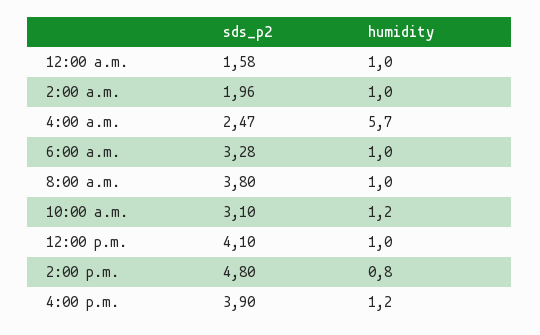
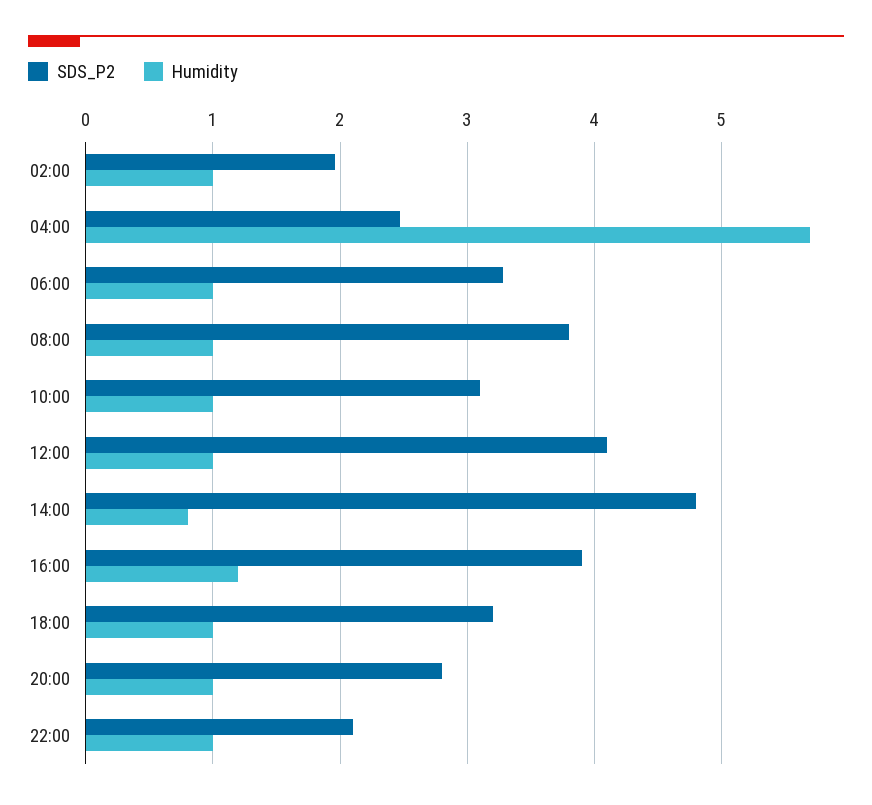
sds_p2, 12:00 a.m.: 1.58 -> none
humidity, 12:00 a.m.: 1 -> none
humidity, 10:00 a.m.: 1.2 -> 1
sds_p2, 18:00: none -> 3.2
humidity, 18:00: none -> 1
sds_p2, 20:00: none -> 2.8
humidity, 20:00: none -> 1
sds_p2, 22:00: none -> 2.1
humidity, 22:00: none -> 1

